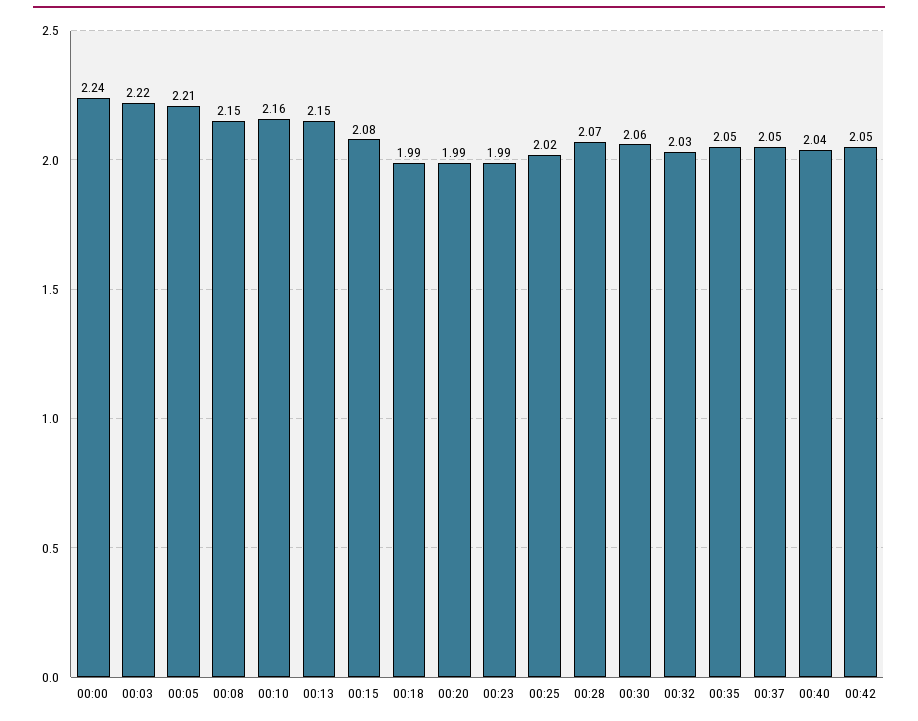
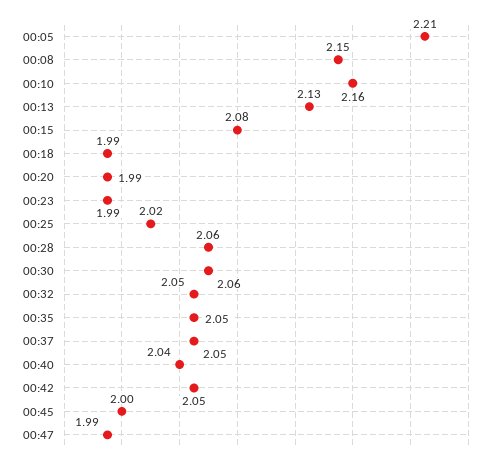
00:00: 2.24 -> none
00:03: 2.22 -> none
00:13: 2.15 -> 2.13
00:28: 2.07 -> 2.06
00:32: 2.03 -> 2.05
00:45: none -> 2
00:47: none -> 1.99

